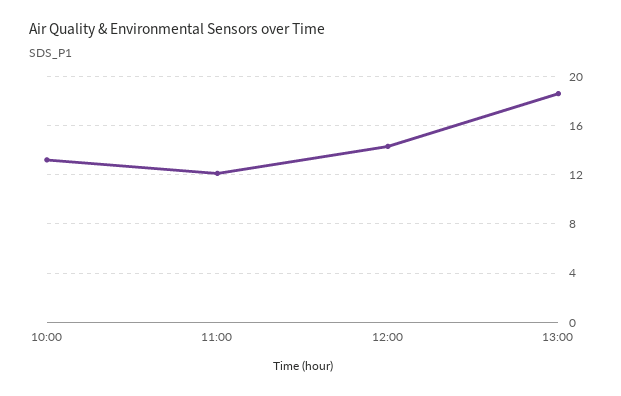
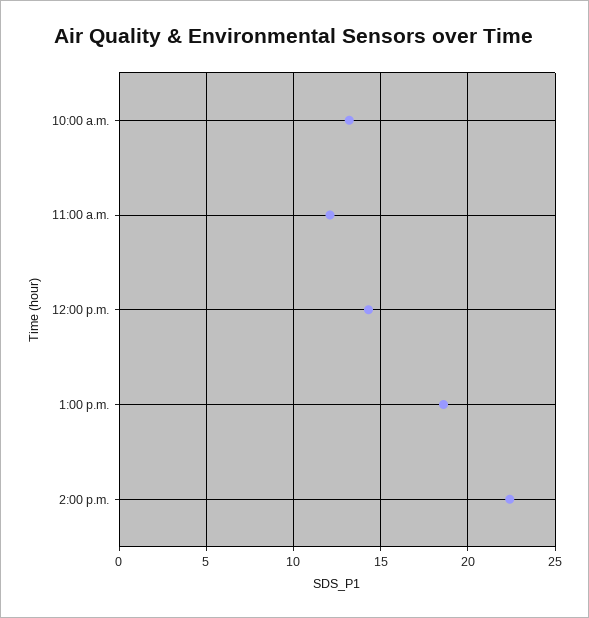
2:00 p.m.: none -> 22.5

